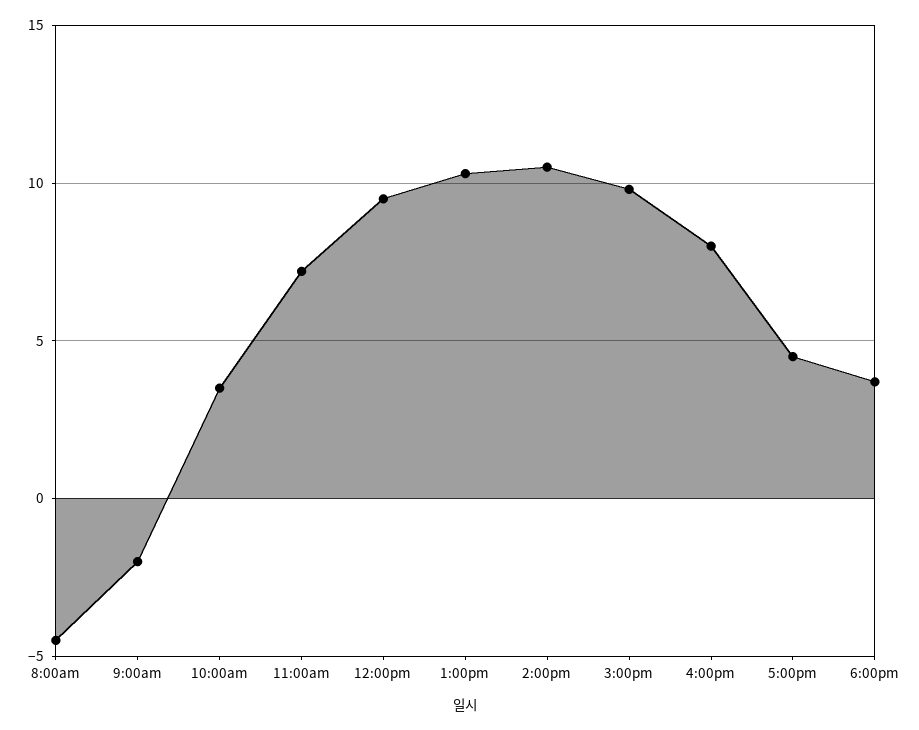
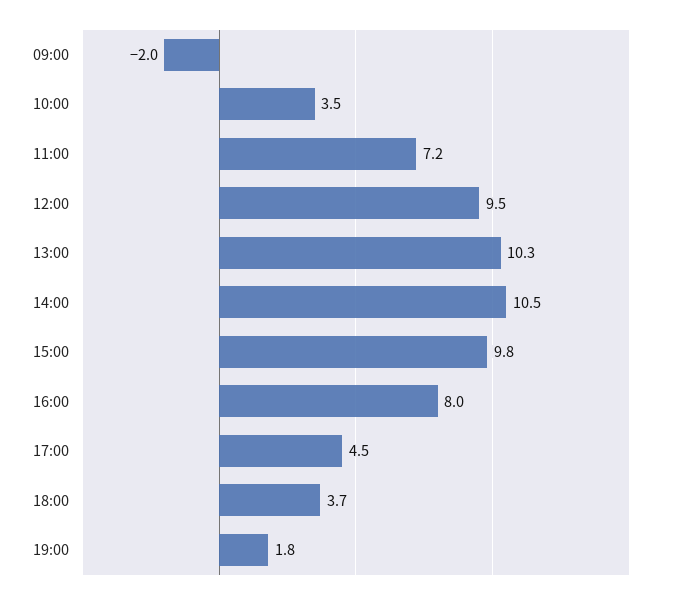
8:00am: -4.5 -> none
19:00: none -> 1.8

